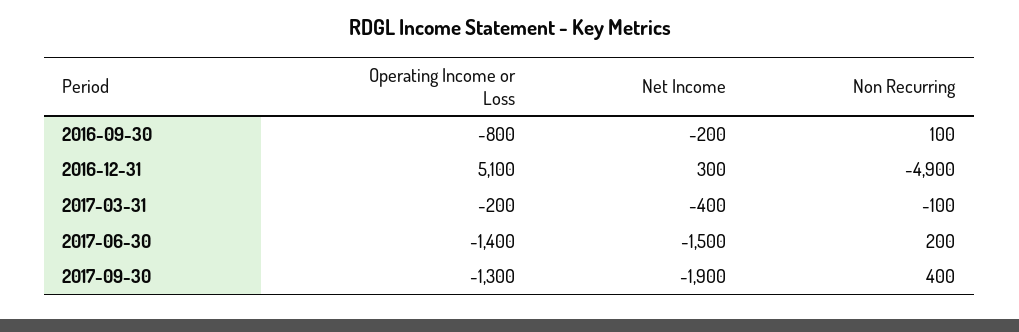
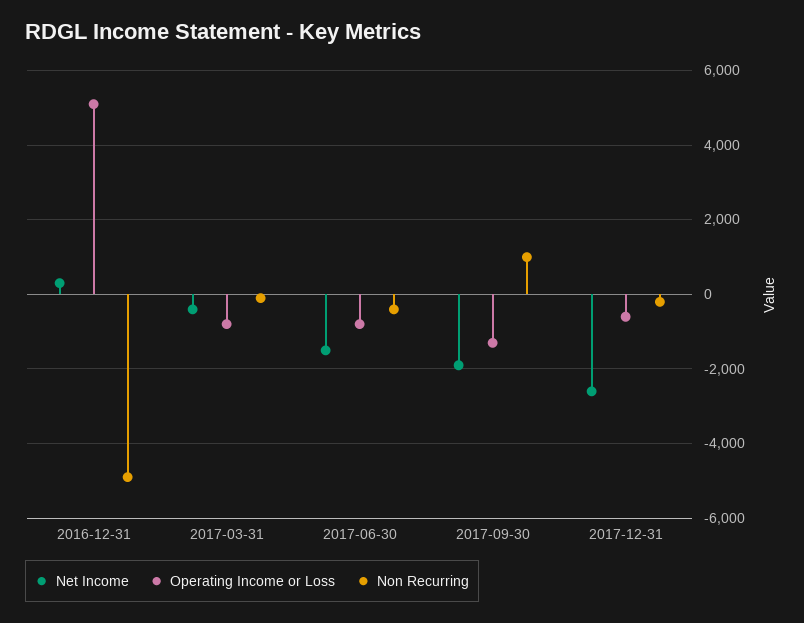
Operating Income or Loss, 2016-09-30: -800 -> none
Net Income, 2016-09-30: -200 -> none
Non Recurring, 2016-09-30: 100 -> none
Operating Income or Loss, 2017-03-31: -200 -> -800
Operating Income or Loss, 2017-06-30: -1400 -> -800
Non Recurring, 2017-06-30: 200 -> -400
Non Recurring, 2017-09-30: 400 -> 1000
Net Income, 2017-12-31: none -> -2600
Operating Income or Loss, 2017-12-31: none -> -600
Non Recurring, 2017-12-31: none -> -200

